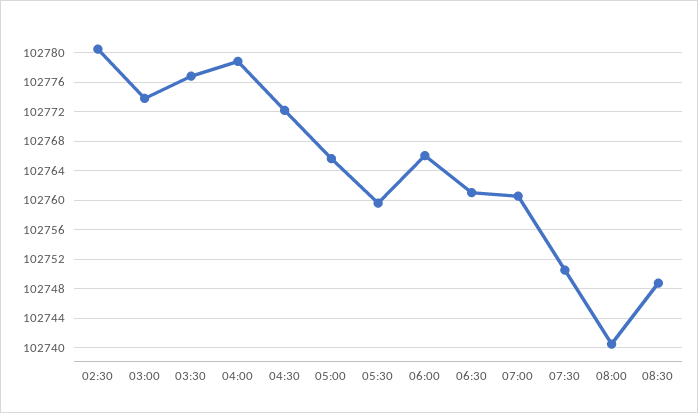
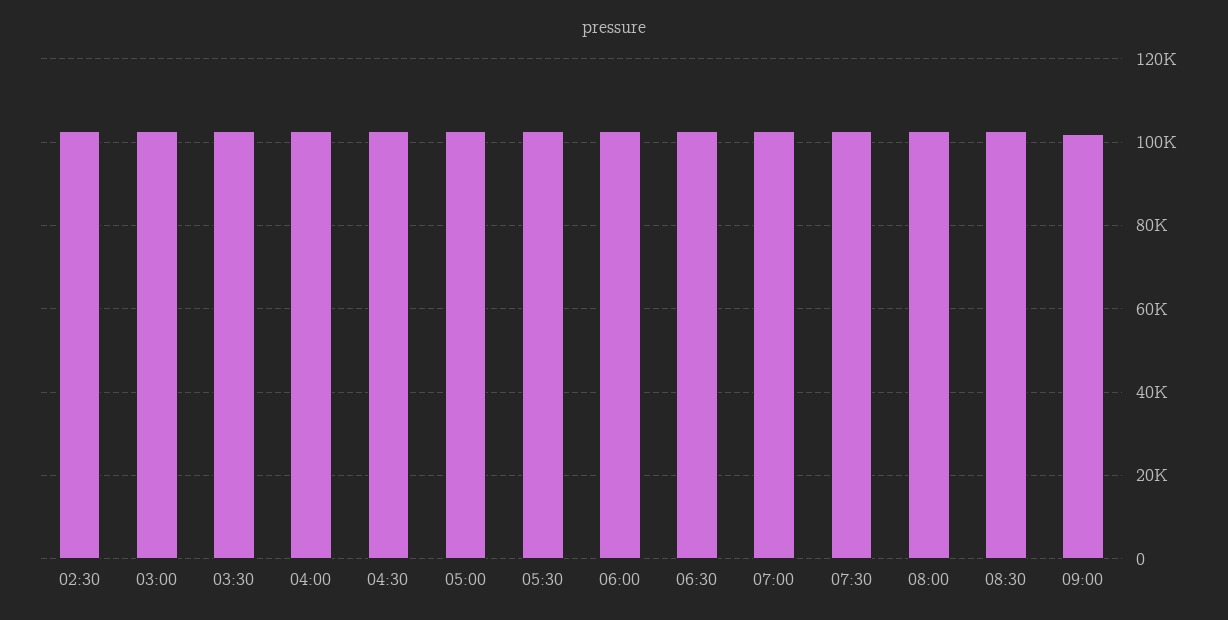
09:00: none -> 102000

